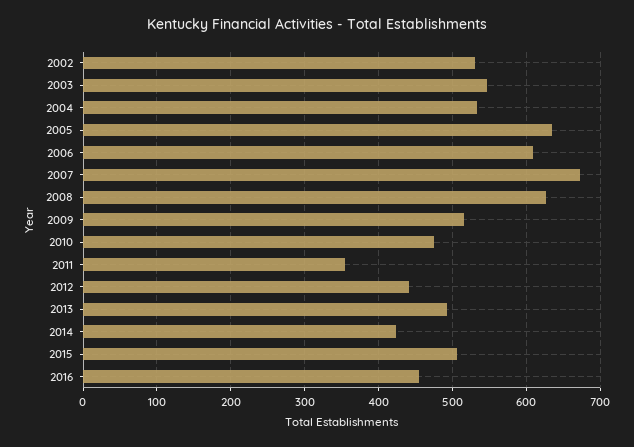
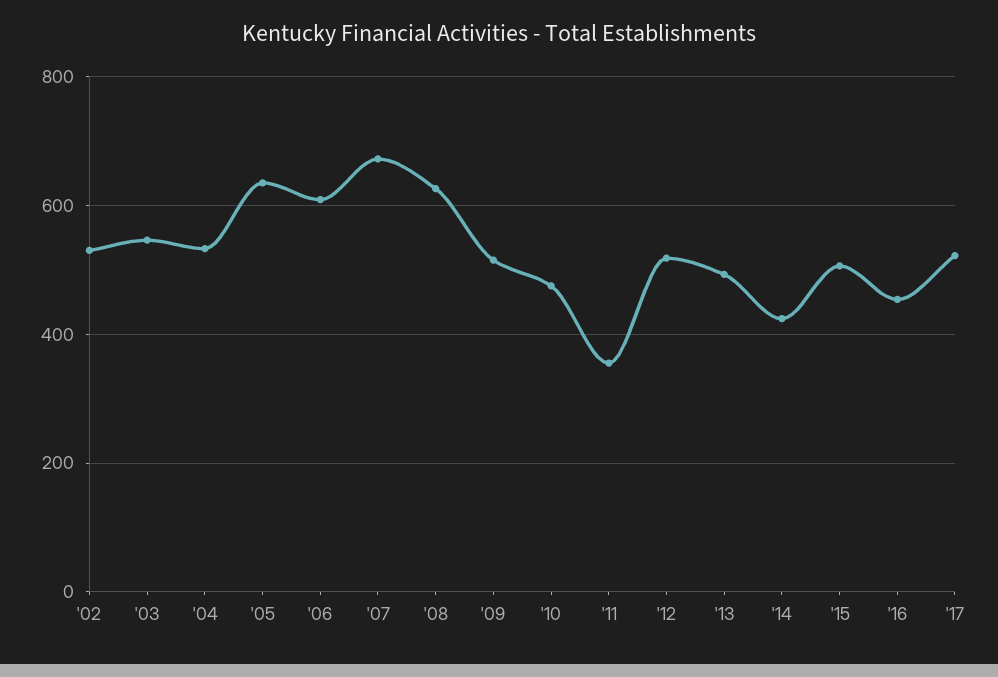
2012: 440 -> 520
'17: none -> 520

